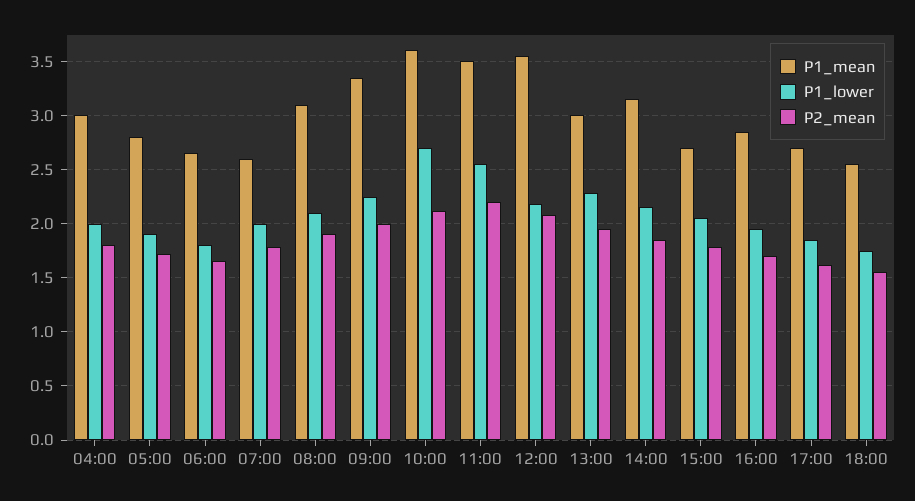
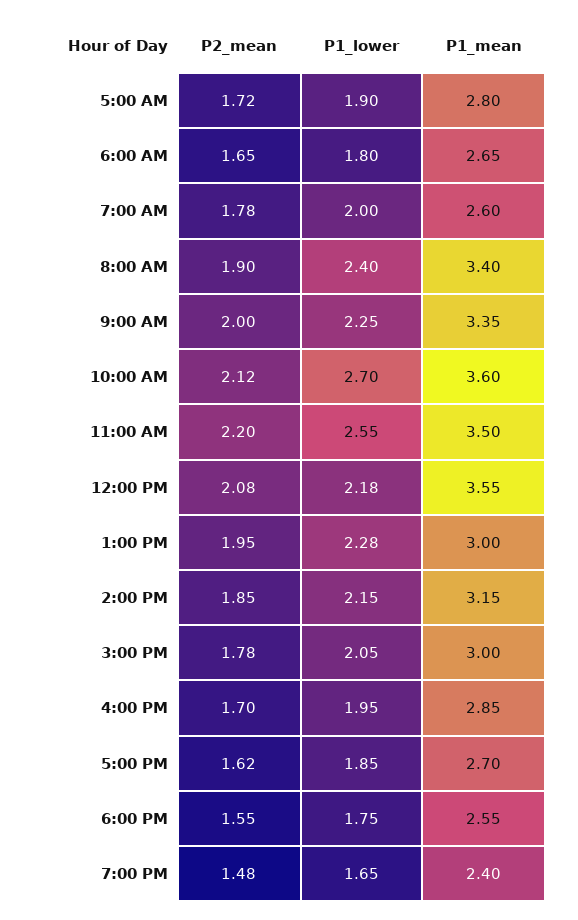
P1_mean, 04:00: 3 -> none
P1_lower, 04:00: 2 -> none
P2_mean, 04:00: 1.8 -> none
P1_mean, 08:00: 3.1 -> 3.4
P1_lower, 08:00: 2.1 -> 2.4
P1_mean, 15:00: 2.7 -> 3
P2_mean, 7:00 PM: none -> 1.48
P1_lower, 7:00 PM: none -> 1.65
P1_mean, 7:00 PM: none -> 2.4

